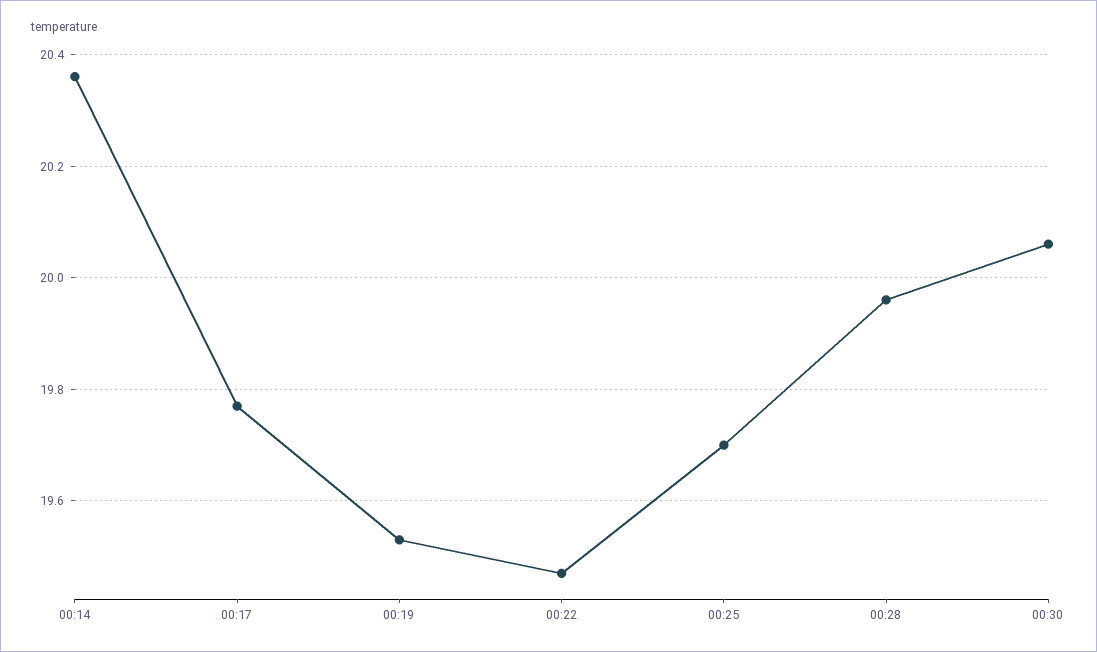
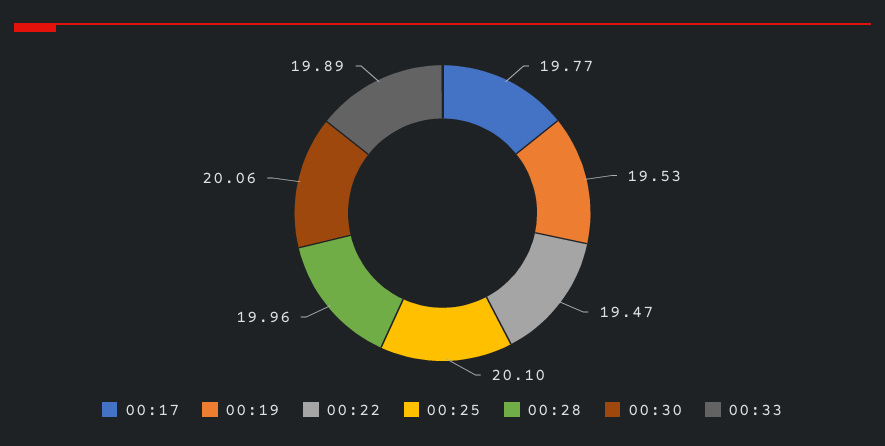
00:14: 20.35 -> none
00:25: 19.7 -> 20.1
00:33: none -> 19.89

